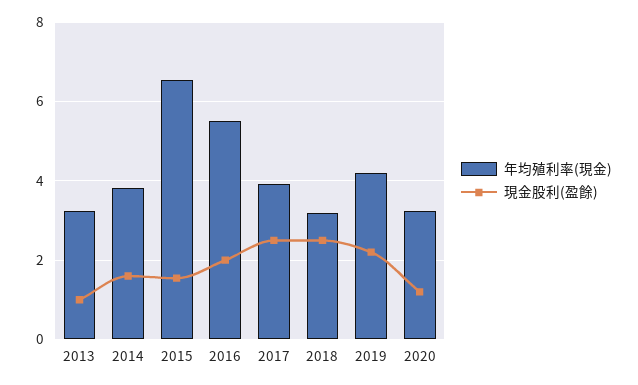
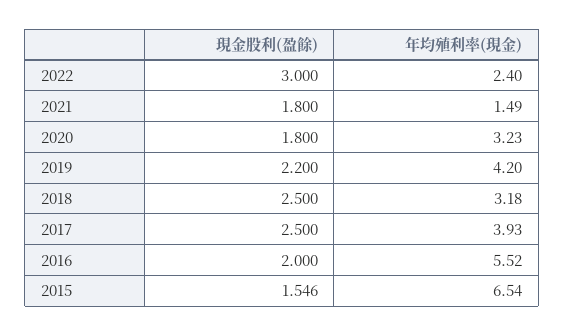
年均殖利率(現金), 2013: 3.2 -> none
現金股利(盈餘), 2013: 1 -> none
年均殖利率(現金), 2014: 3.8 -> none
現金股利(盈餘), 2014: 1.6 -> none
現金股利(盈餘), 2020: 1.2 -> 1.8
現金股利(盈餘), 2022: none -> 3
年均殖利率(現金), 2022: none -> 2.4
現金股利(盈餘), 2021: none -> 1.8
年均殖利率(現金), 2021: none -> 1.49

